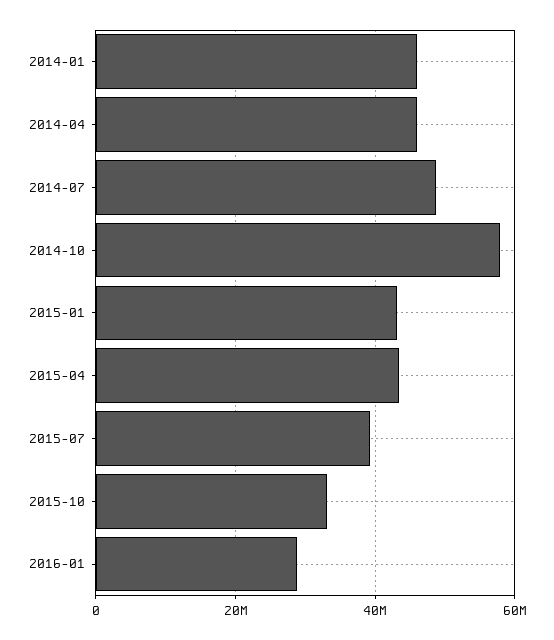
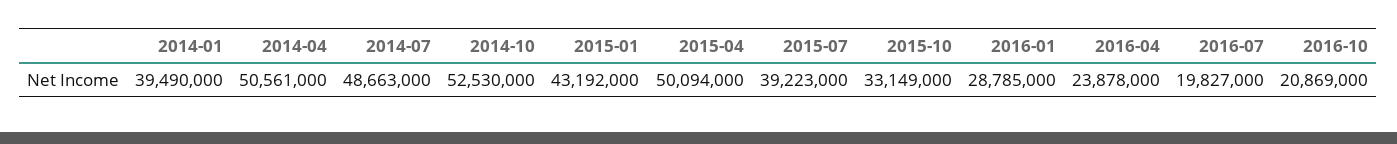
2014-01: 46000000 -> 39490000
2014-04: 46000000 -> 50561000
2014-10: 58000000 -> 52530000
2015-04: 44000000 -> 50094000
2016-04: none -> 23878000
2016-07: none -> 19827000
2016-10: none -> 20869000

